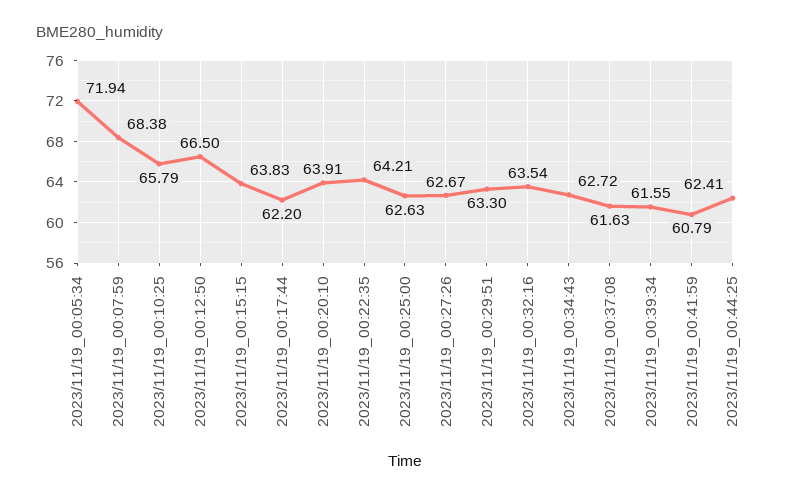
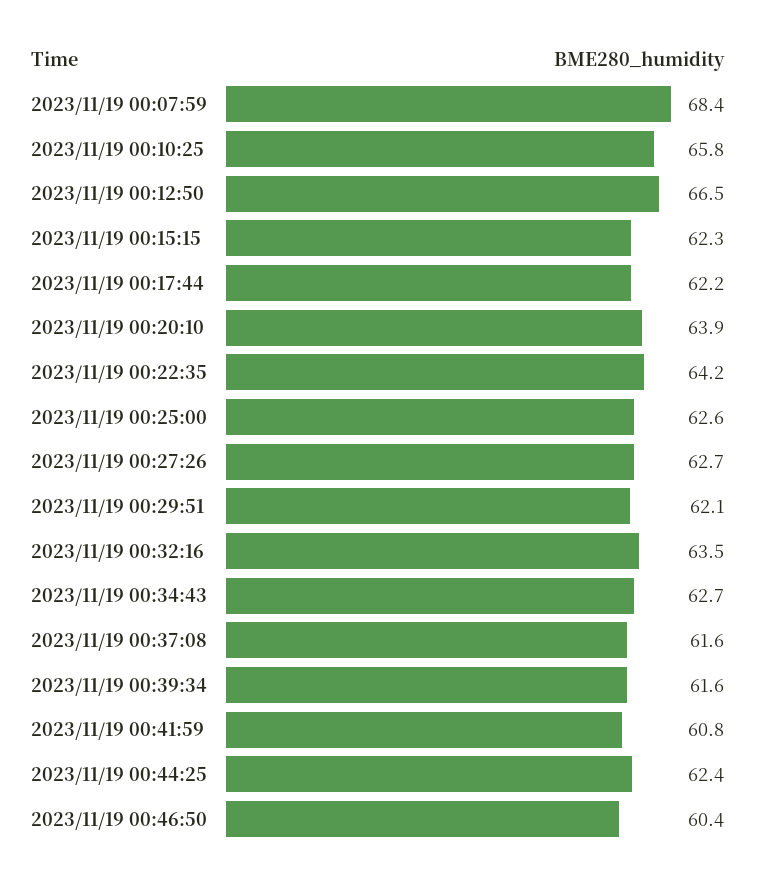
2023/11/19_00:05:34: 71.94 -> none
2023/11/19_00:15:15: 63.83 -> 62.3
2023/11/19_00:29:51: 63.3 -> 62.1
2023/11/19 00:46:50: none -> 60.4

